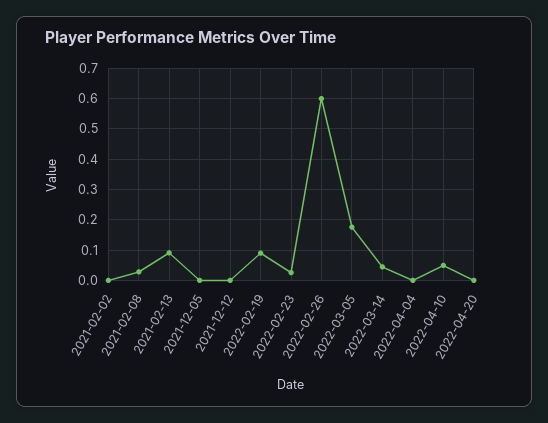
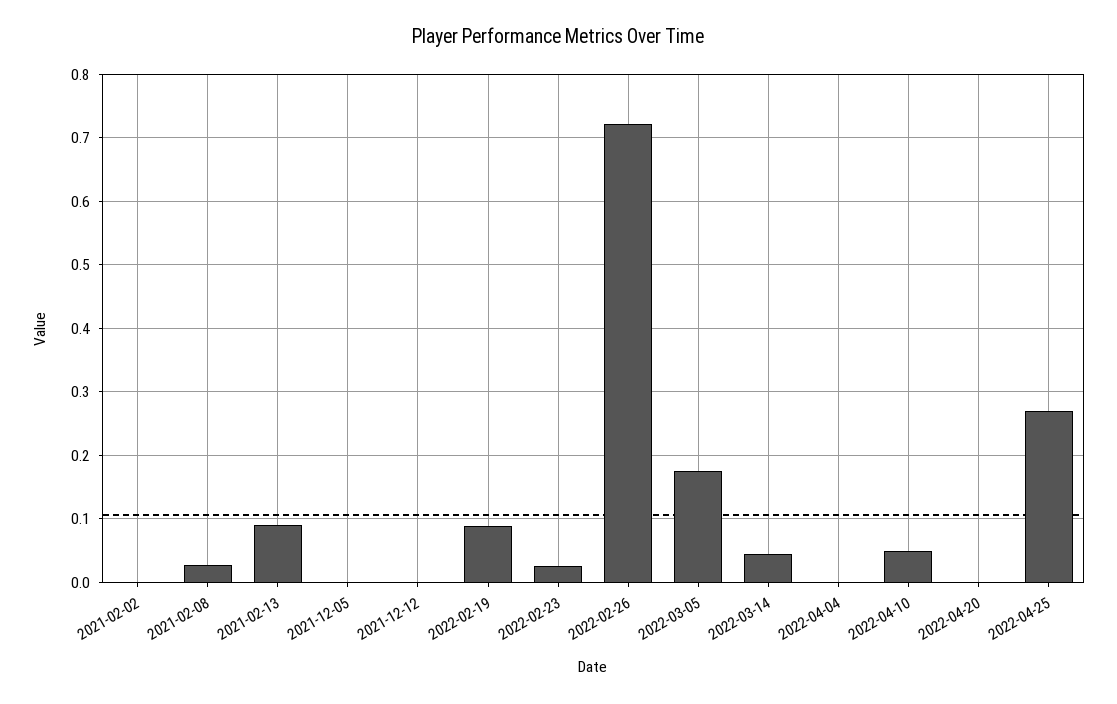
2022-02-26: 0.6 -> 0.72
2022-04-25: none -> 0.27

